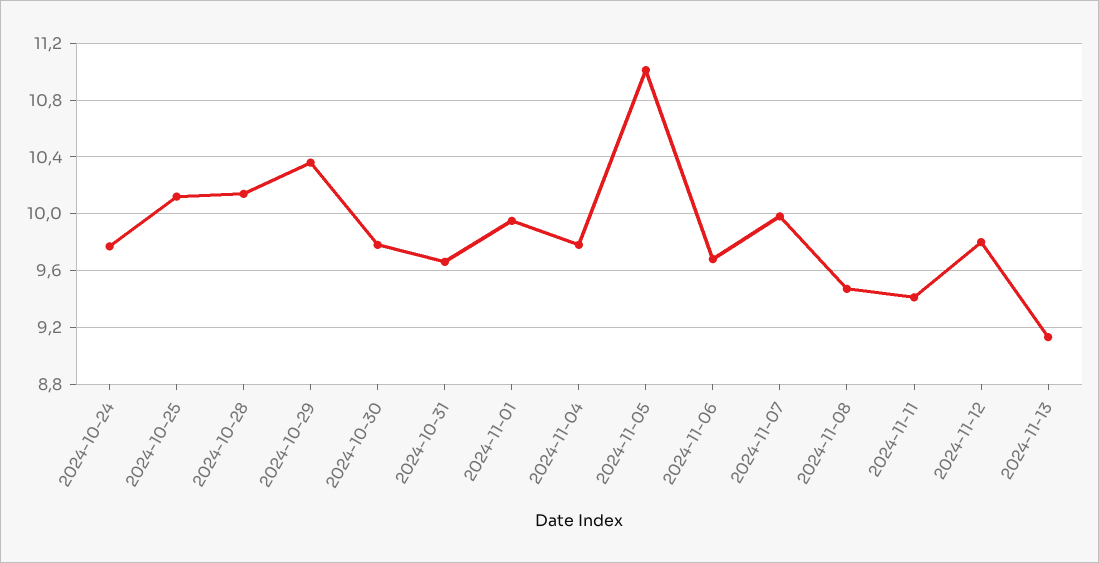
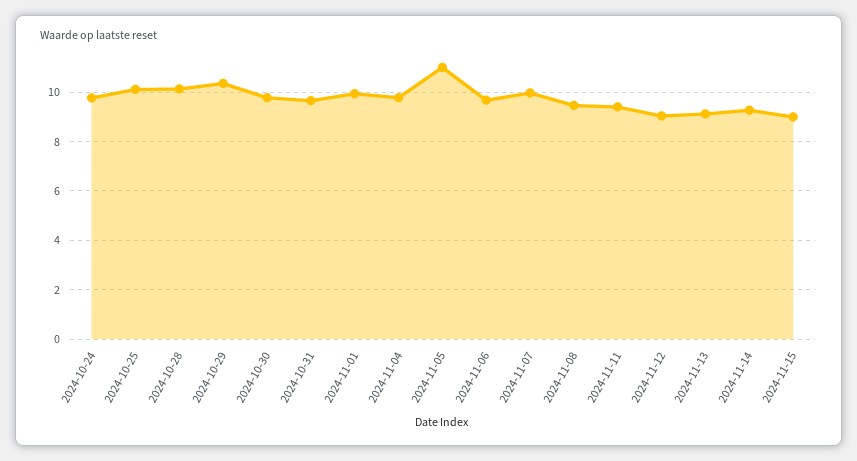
2024-11-12: 9.8 -> 9
2024-11-14: none -> 9.25
2024-11-15: none -> 9

